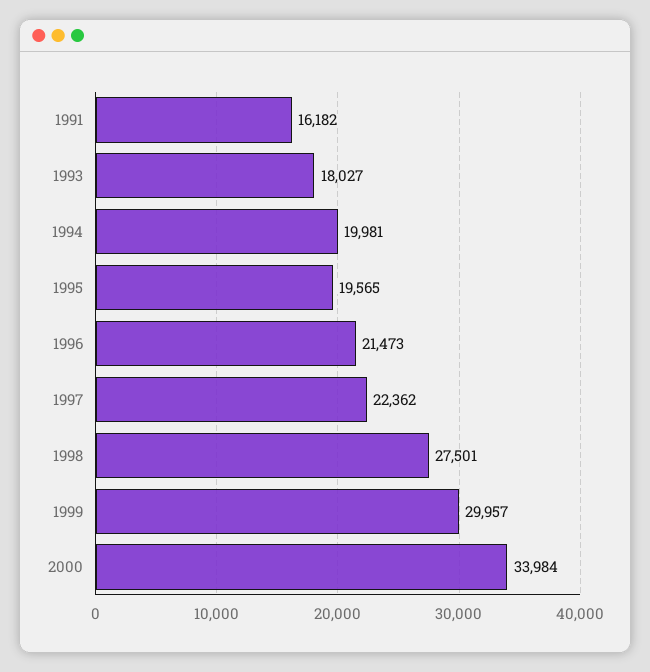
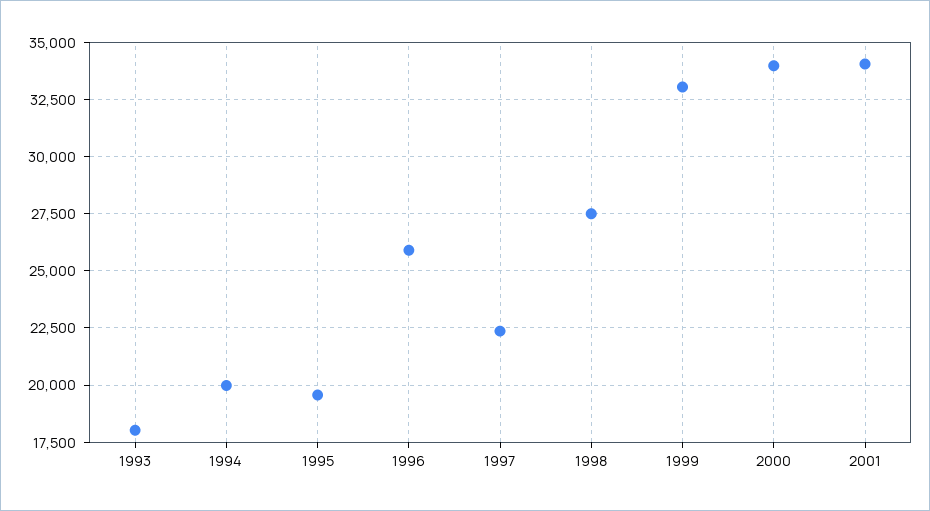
1991: 16182 -> none
1996: 21473 -> 26000
1999: 29957 -> 33000
2001: none -> 34000

